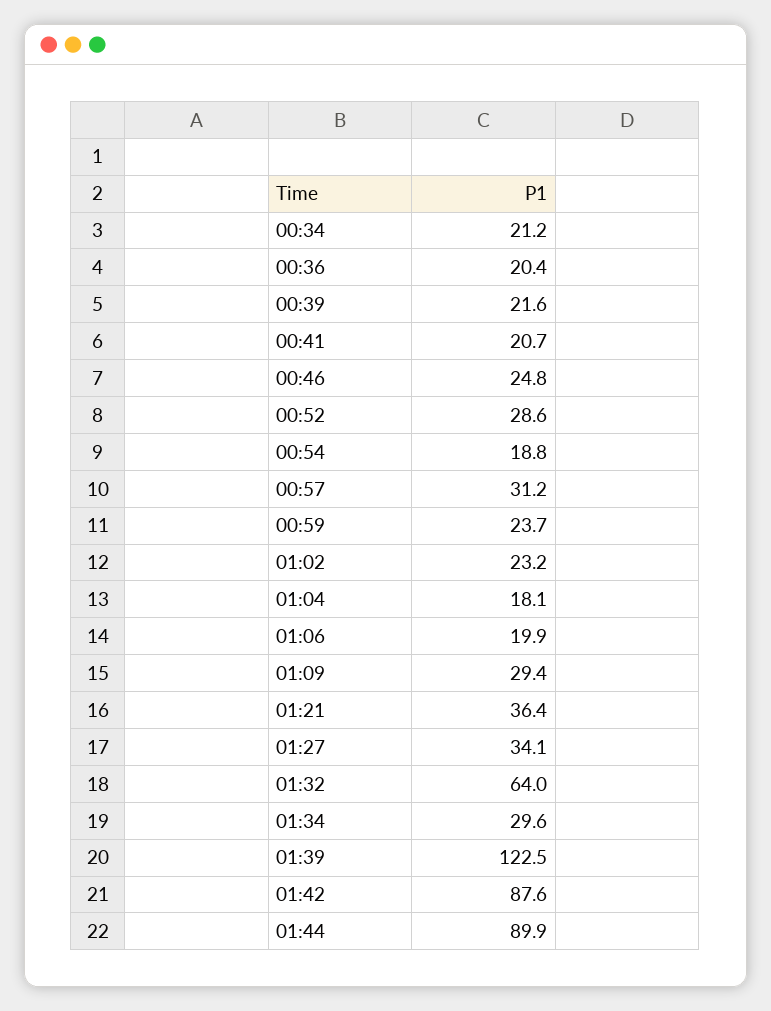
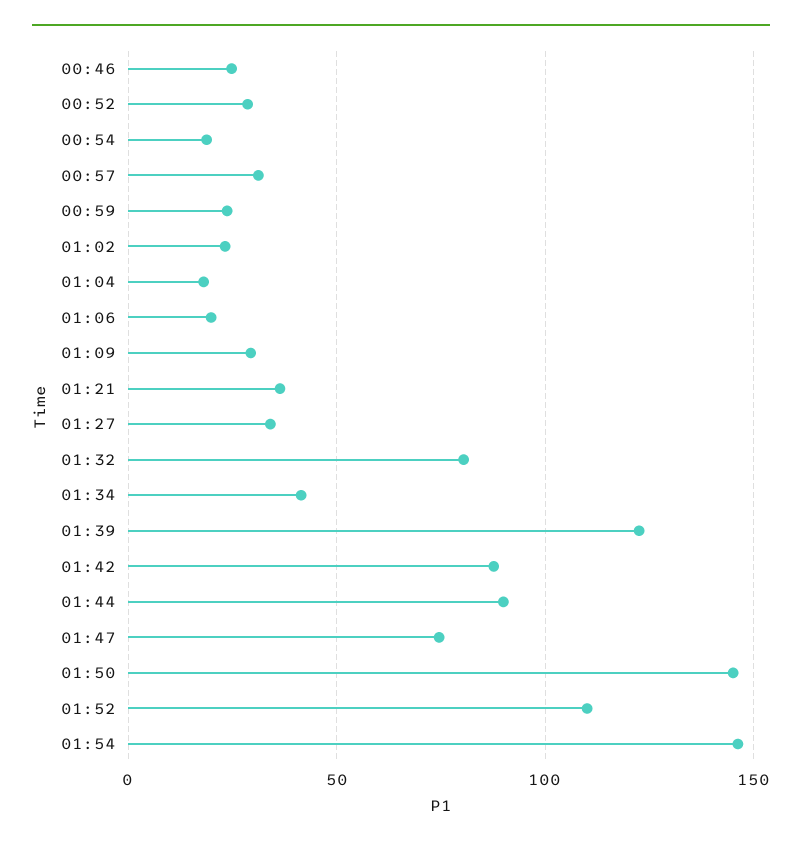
00:34: 21.2 -> none
00:36: 20.4 -> none
00:39: 21.6 -> none
00:41: 20.7 -> none
01:32: 64 -> 80
01:34: 29.6 -> 40
01:47: none -> 75
01:50: none -> 145
01:52: none -> 110
01:54: none -> 145

